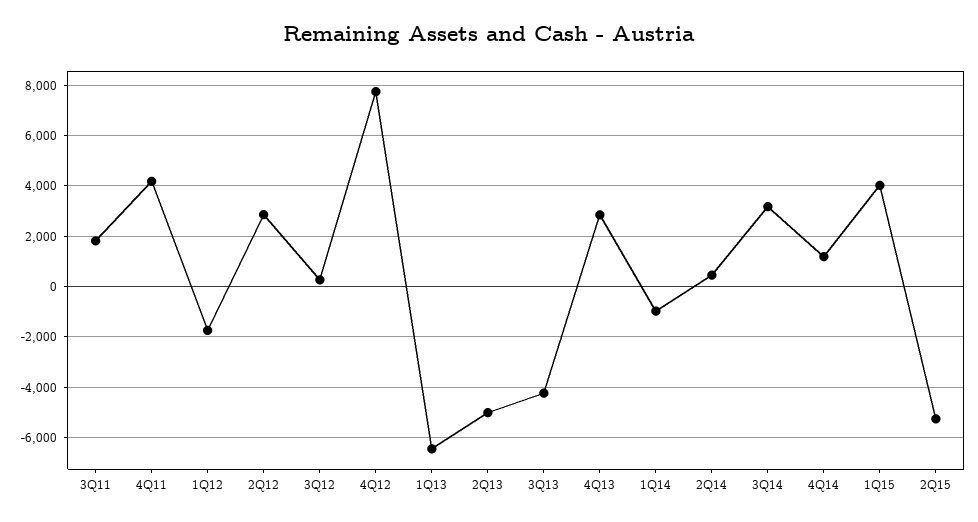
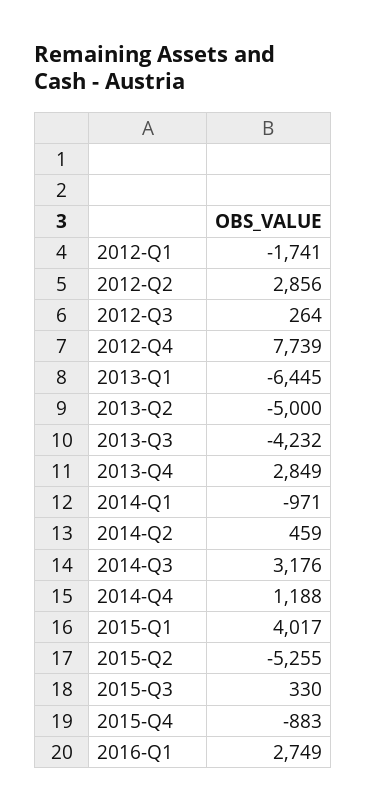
3Q11: 1750 -> none
4Q11: 4250 -> none
2015-Q3: none -> 330
2015-Q4: none -> -883
2016-Q1: none -> 2749

